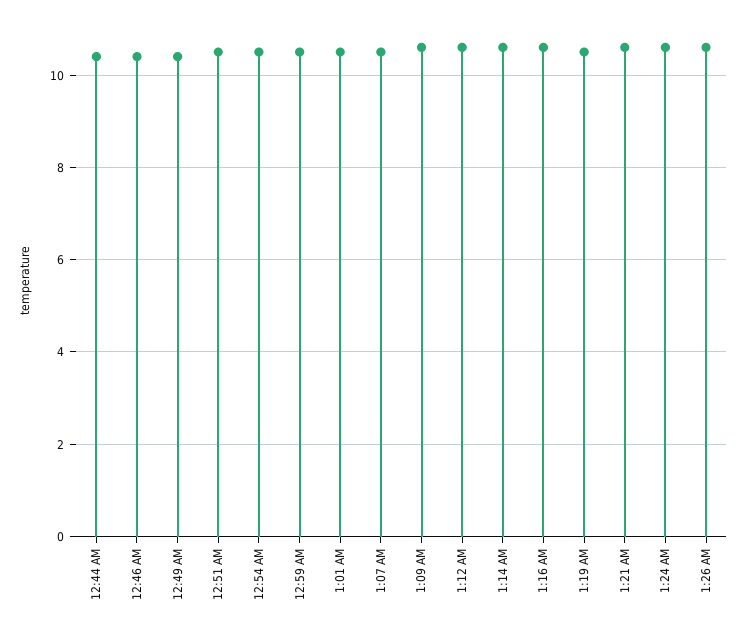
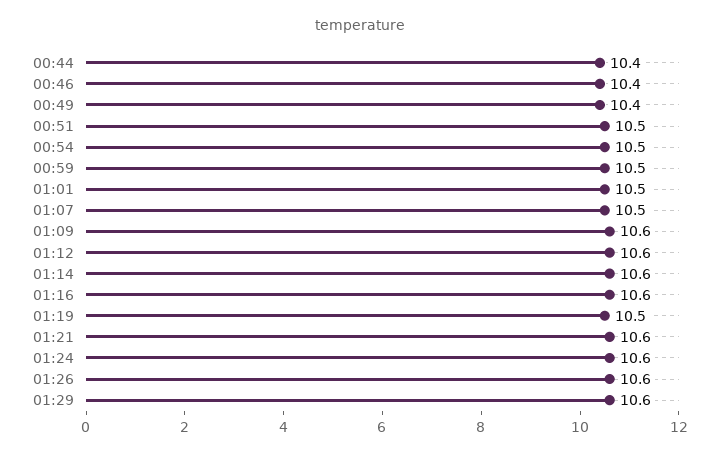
01:29: none -> 10.6

